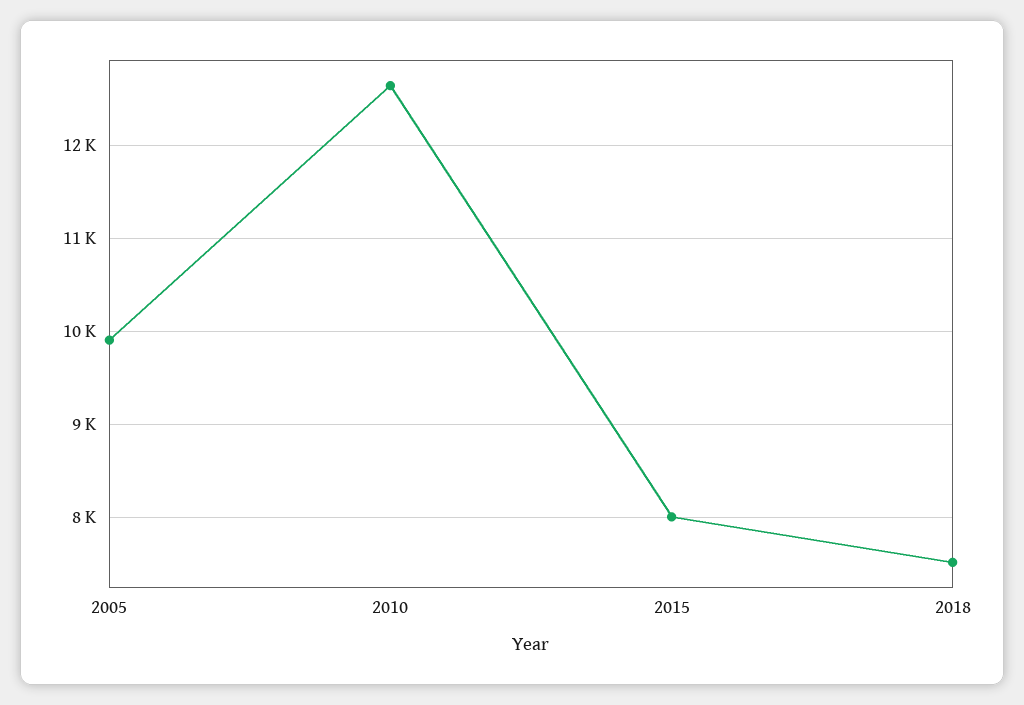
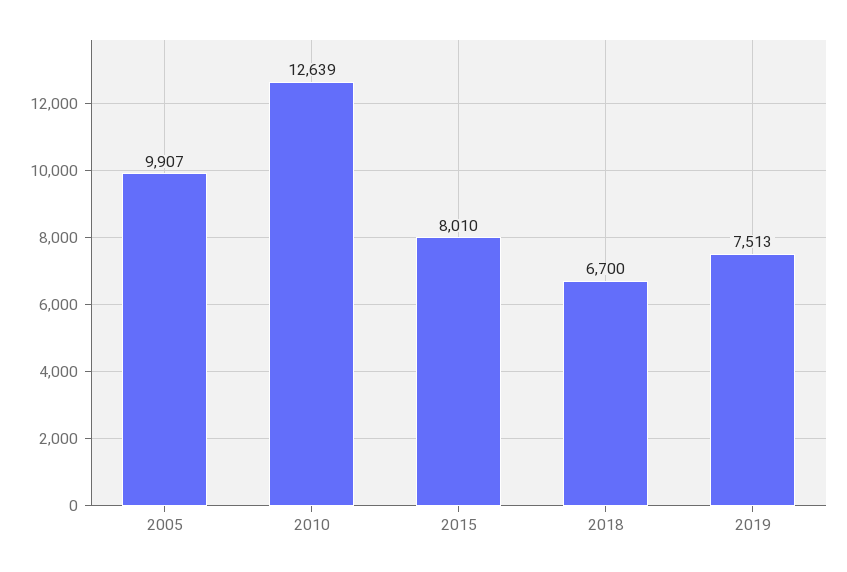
2018: 7500 -> 6700
2019: none -> 7513

